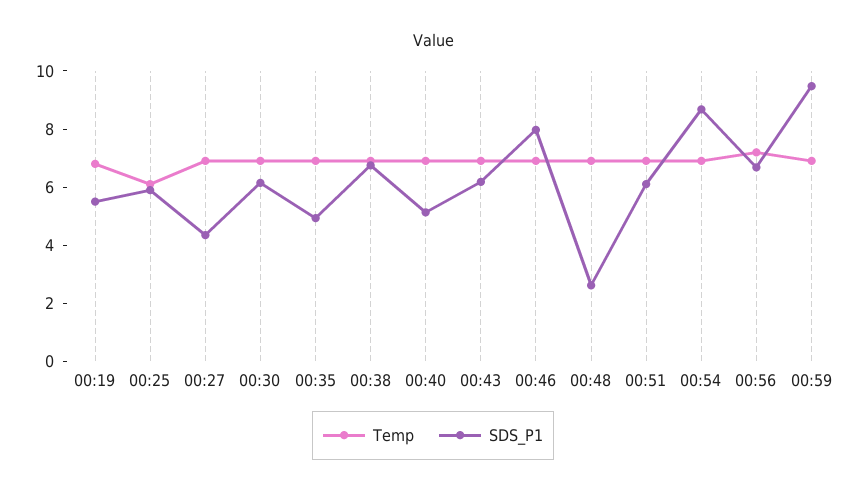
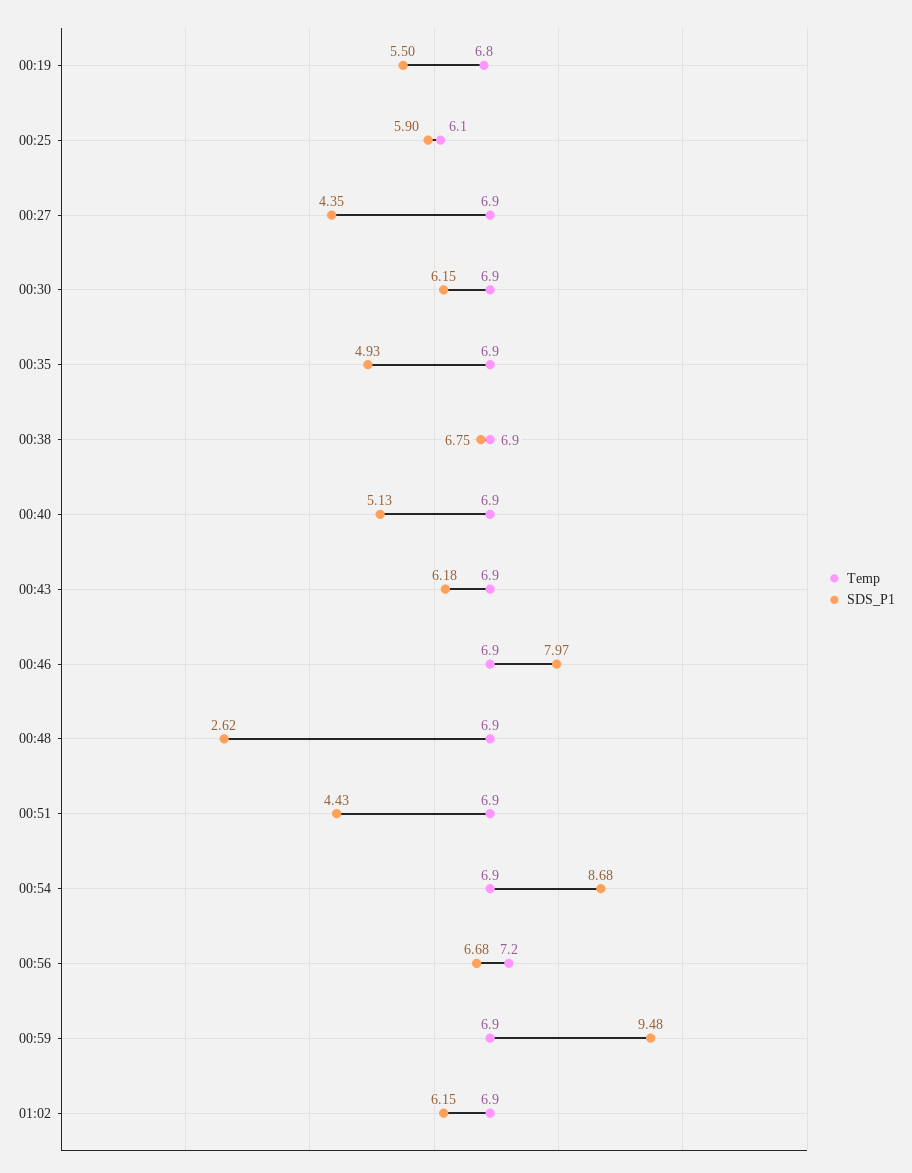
SDS_P1, 00:51: 6 -> 4.43
Temp, 01:02: none -> 6.9
SDS_P1, 01:02: none -> 6.15

